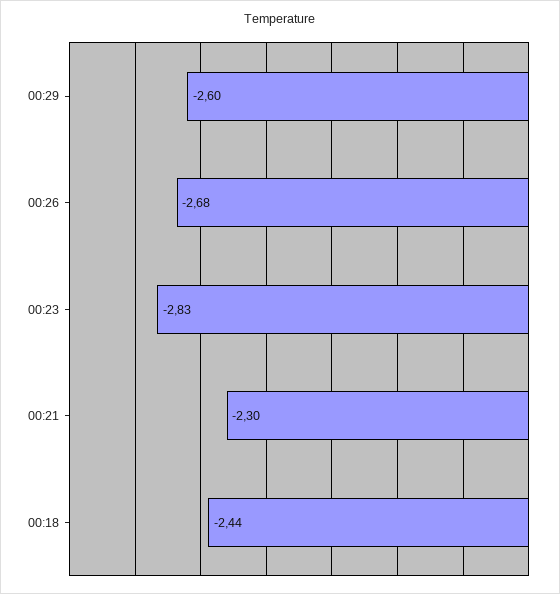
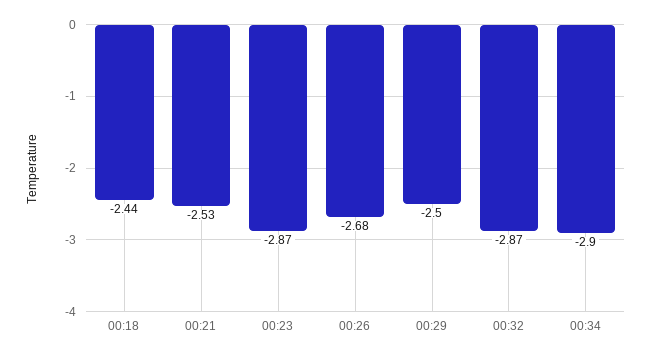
00:29: -2.6 -> -2.5
00:23: -2.83 -> -2.87
00:21: -2.3 -> -2.53
00:32: none -> -2.87
00:34: none -> -2.9

